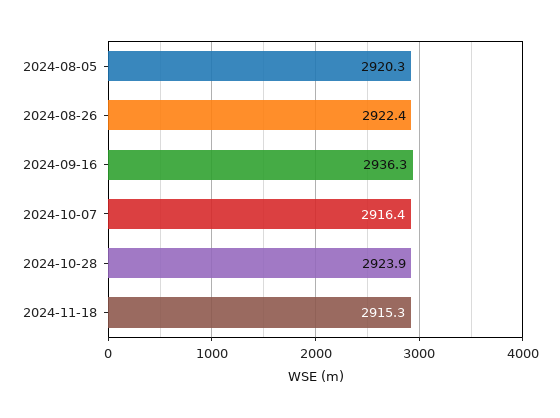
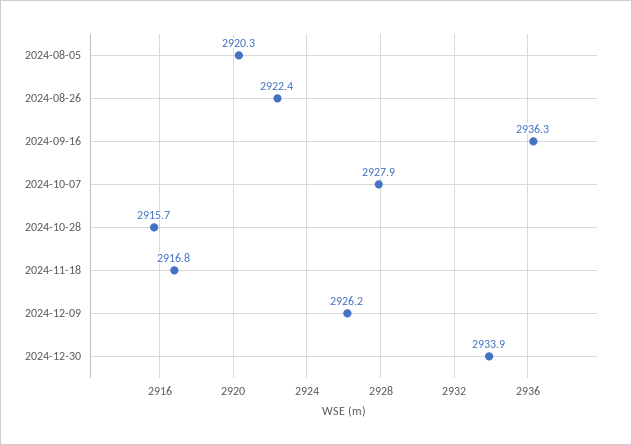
2024-10-07: 2916.4 -> 2927.9
2024-10-28: 2923.9 -> 2915.7
2024-11-18: 2915.3 -> 2916.8
2024-12-09: none -> 2926.2
2024-12-30: none -> 2933.9

